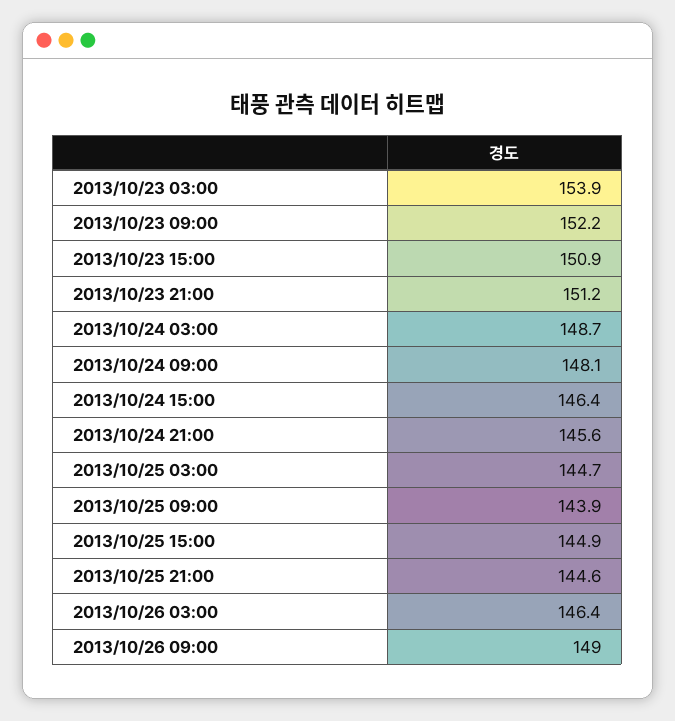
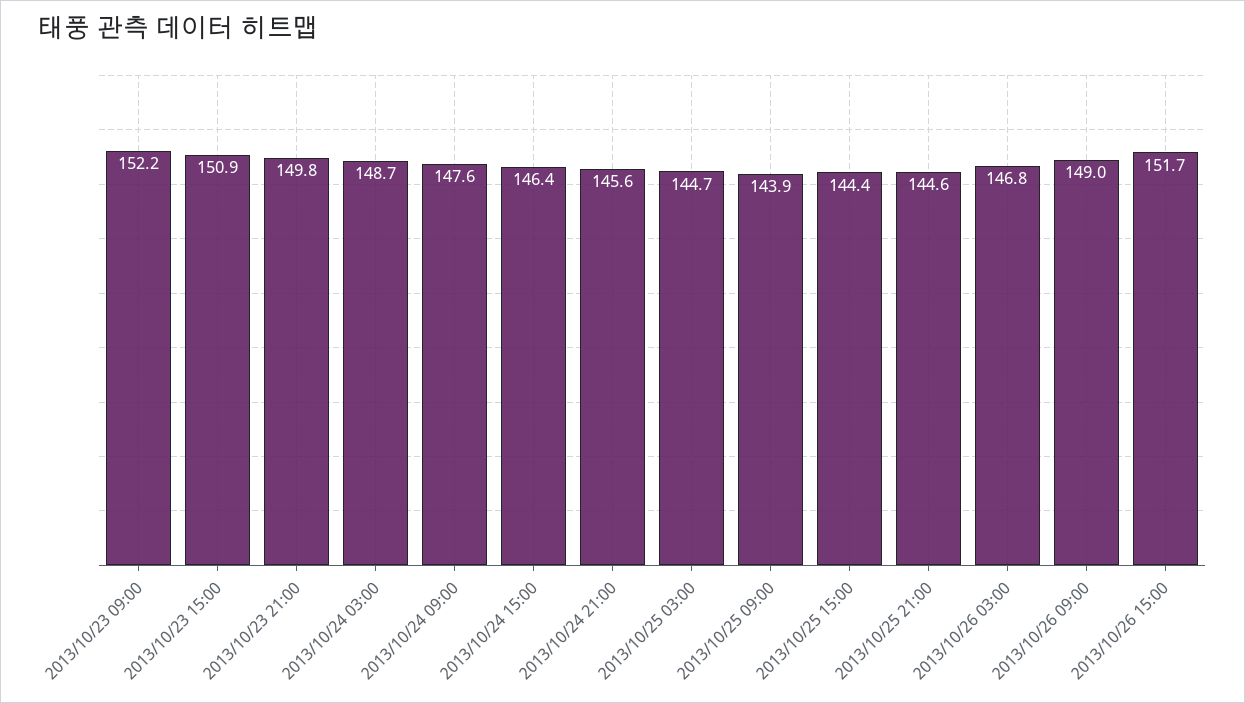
2013/10/23 03:00: 153.9 -> none
2013/10/23 21:00: 151.2 -> 149.8
2013/10/24 09:00: 148.1 -> 147.6
2013/10/25 15:00: 144.9 -> 144.4
2013/10/26 03:00: 146.4 -> 146.8
2013/10/26 15:00: none -> 151.7

